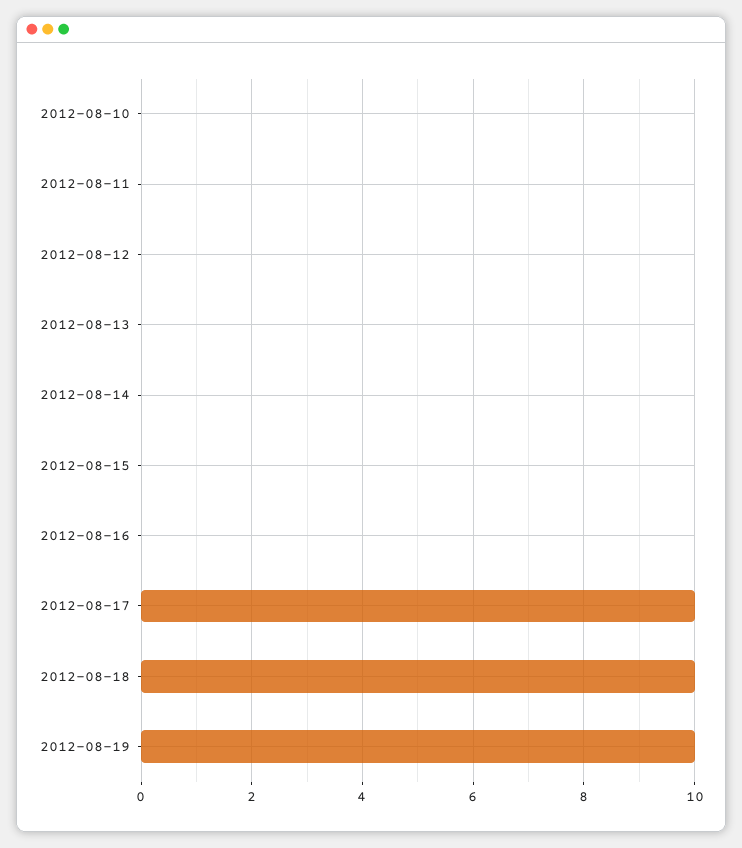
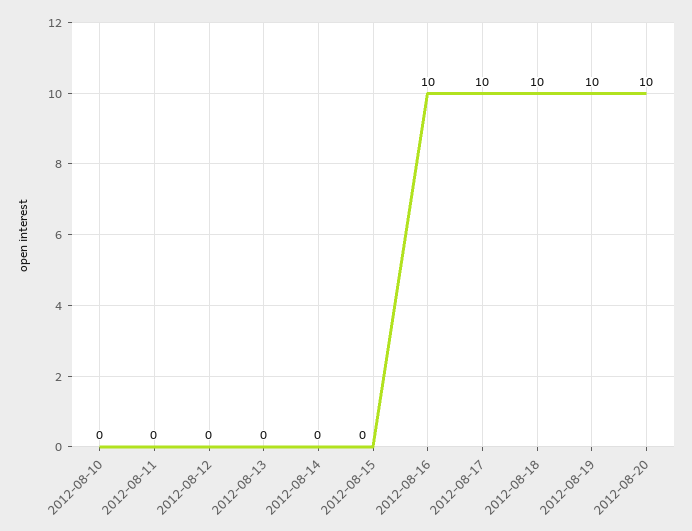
2012-08-16: 0 -> 10
2012-08-20: none -> 10

